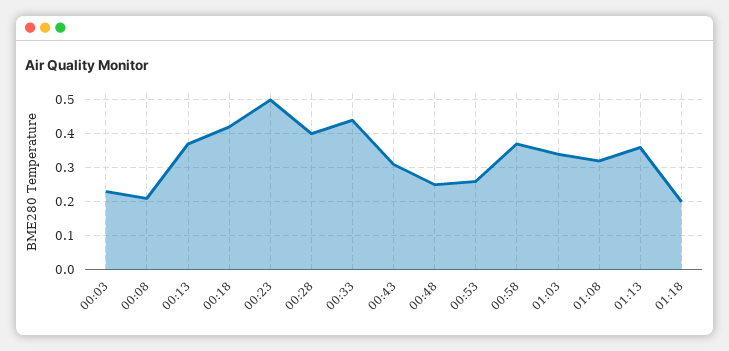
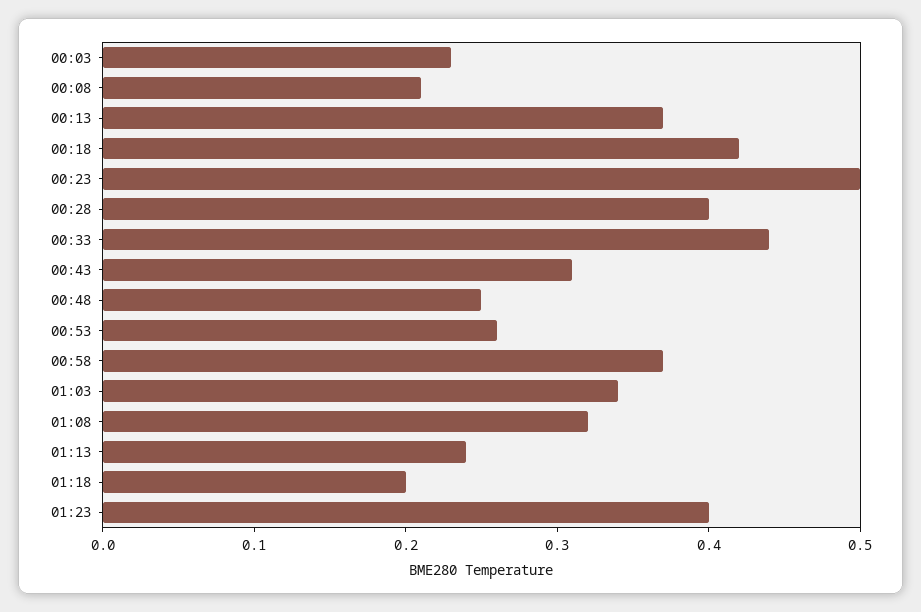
01:13: 0.35 -> 0.24
01:23: none -> 0.4

